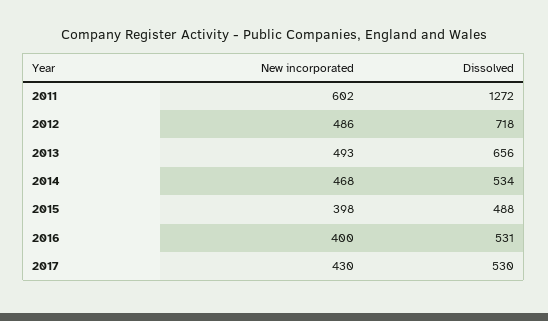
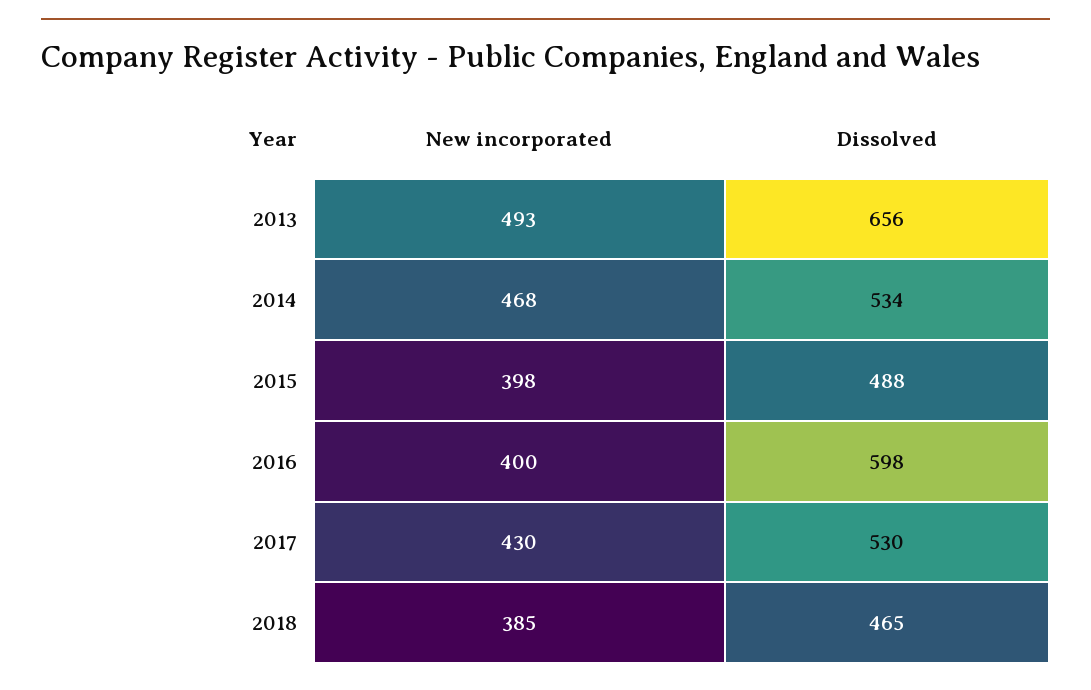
New incorporated, 2011: 602 -> none
Dissolved, 2011: 1272 -> none
New incorporated, 2012: 486 -> none
Dissolved, 2012: 718 -> none
Dissolved, 2016: 531 -> 598
New incorporated, 2018: none -> 385
Dissolved, 2018: none -> 465

